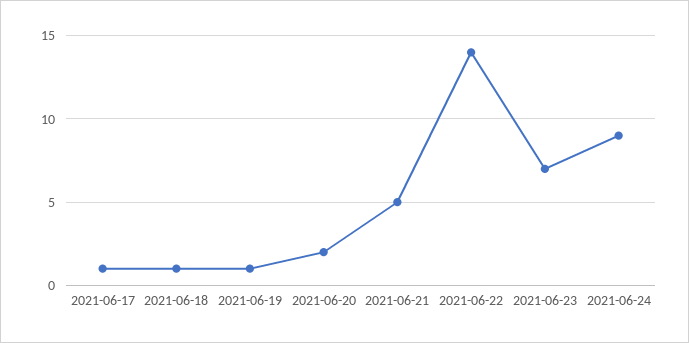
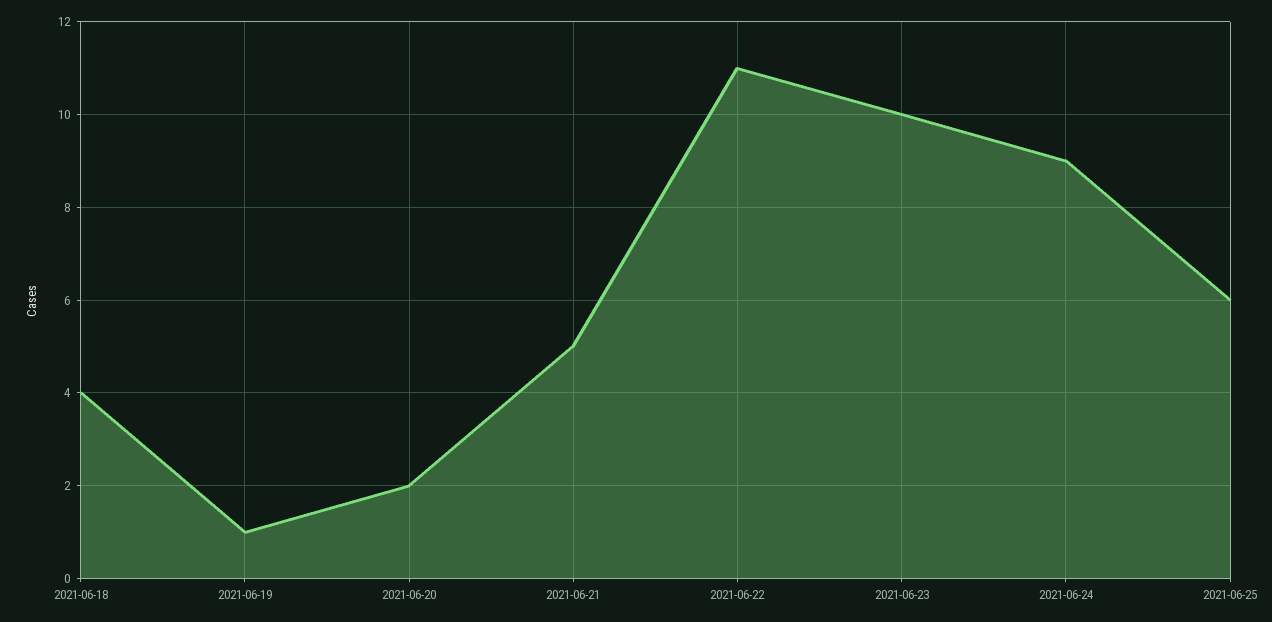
2021-06-17: 1 -> none
2021-06-18: 1 -> 4
2021-06-22: 14 -> 11
2021-06-23: 7 -> 10
2021-06-25: none -> 6

